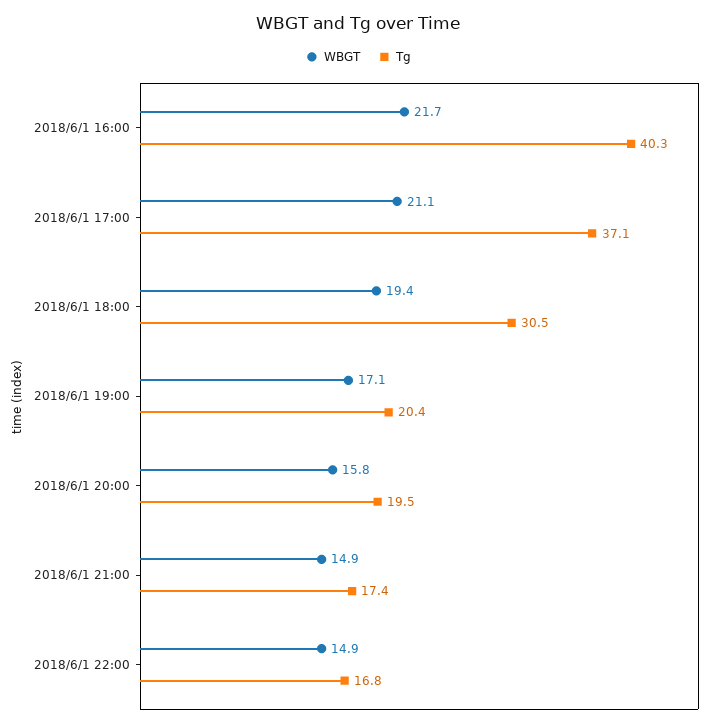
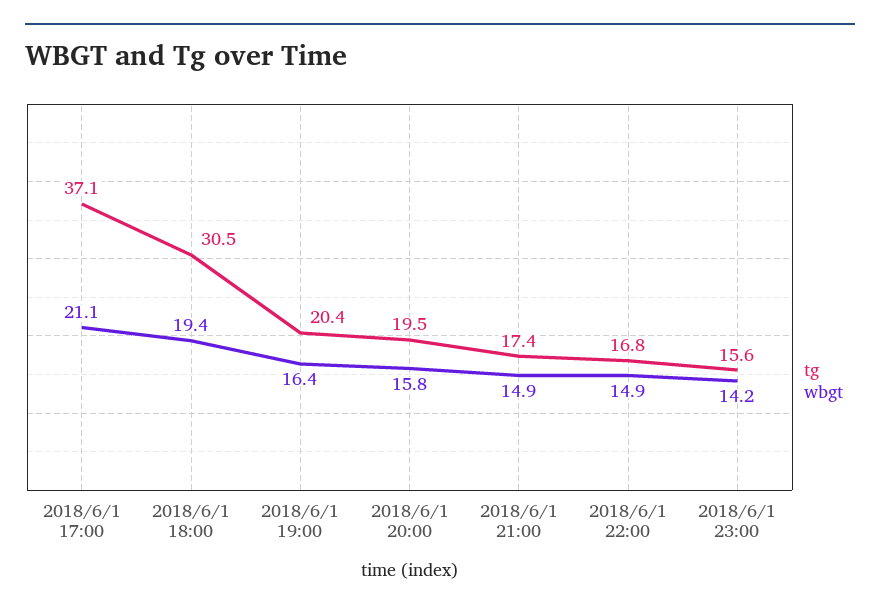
WBGT, 2018/6/1 16:00: 21.7 -> none
Tg, 2018/6/1 16:00: 40.3 -> none
WBGT, 2018/6/1 19:00: 17.1 -> 16.4
Tg, 2018/6/1 23:00: none -> 15.6
WBGT, 2018/6/1 23:00: none -> 14.2

